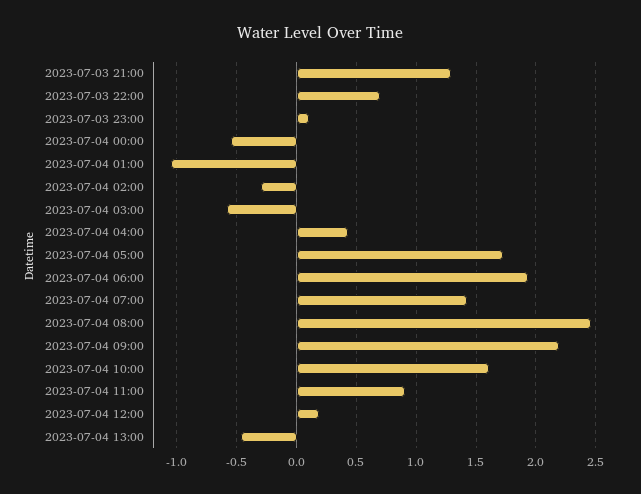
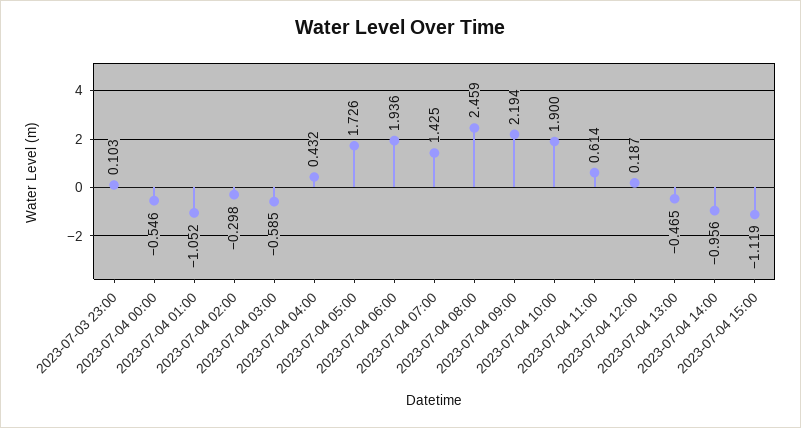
2023-07-03 21:00: 1.3 -> none
2023-07-03 22:00: 0.7 -> none
2023-07-04 10:00: 1.6 -> 1.9
2023-07-04 11:00: 0.9 -> 0.614
2023-07-04 14:00: none -> -0.956
2023-07-04 15:00: none -> -1.119

